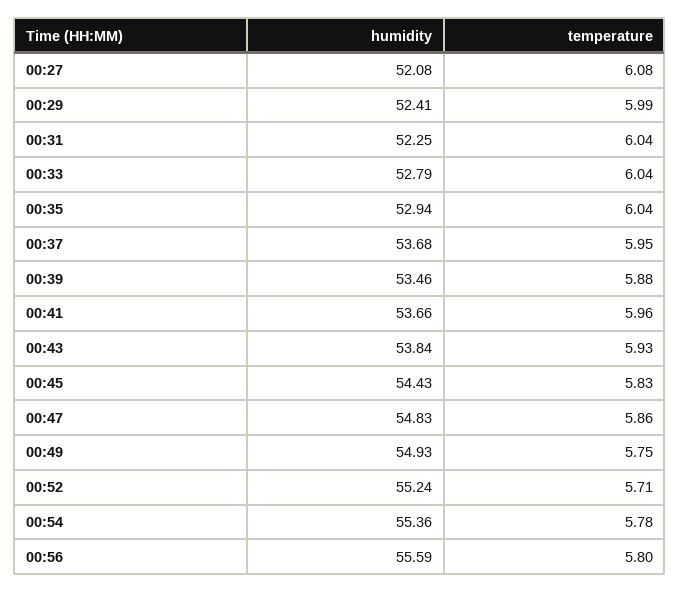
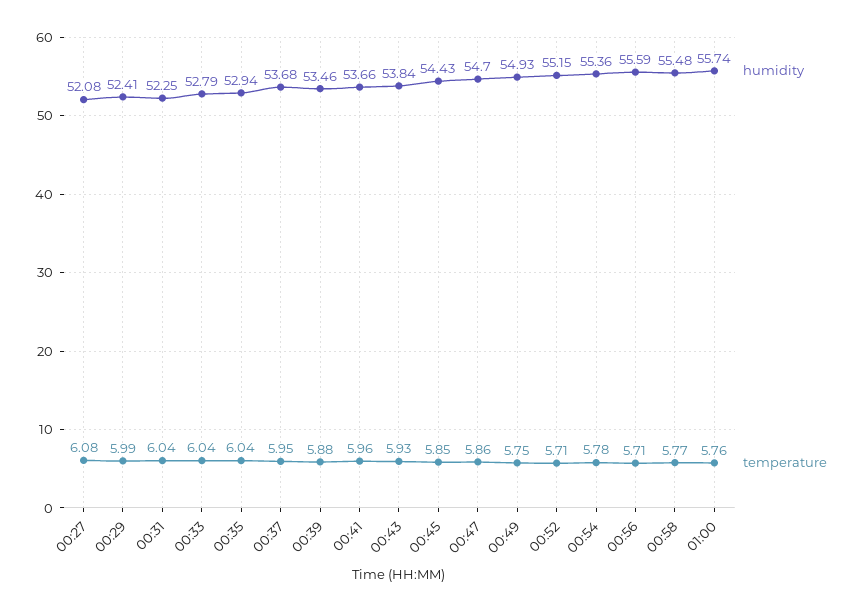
temperature, 00:45: 5.83 -> 5.85
humidity, 00:47: 54.83 -> 54.7
humidity, 00:52: 55.24 -> 55.15
temperature, 00:56: 5.8 -> 5.71
humidity, 00:58: none -> 55.48
temperature, 00:58: none -> 5.77
humidity, 01:00: none -> 55.74
temperature, 01:00: none -> 5.76

